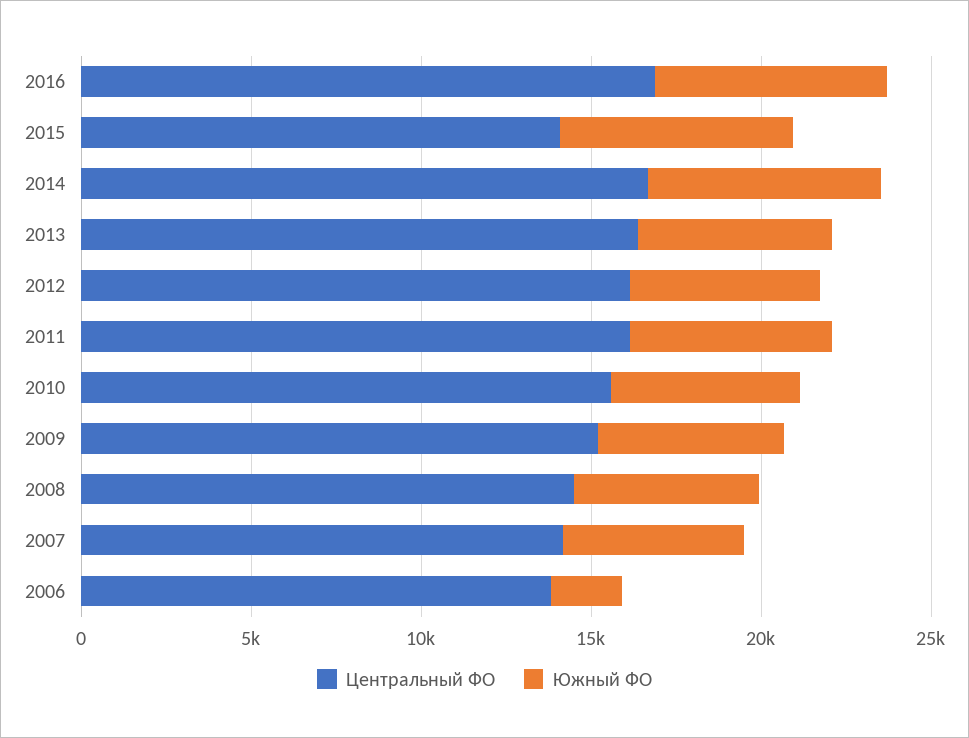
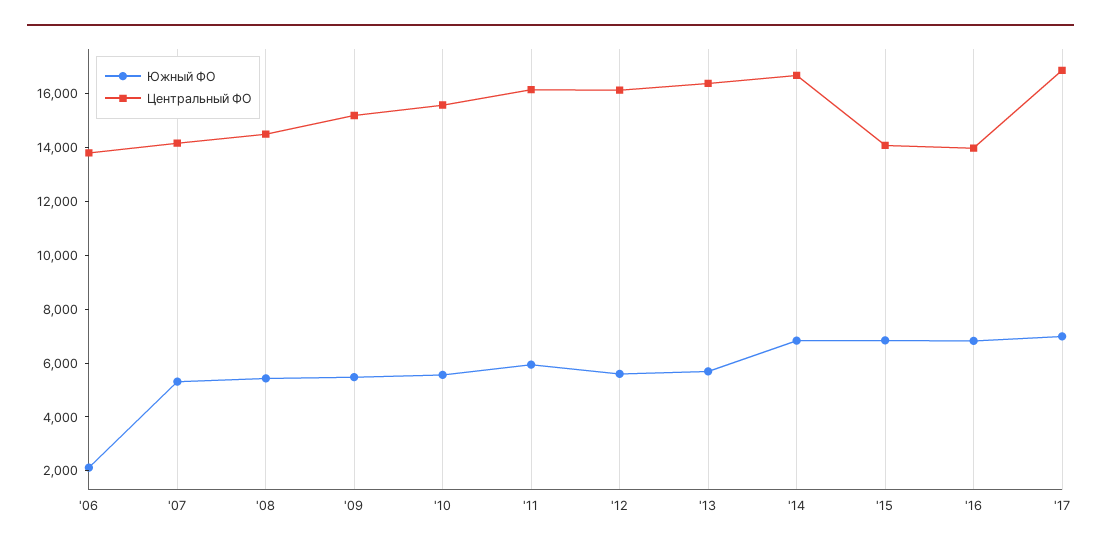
Центральный ФО, 2016: 17000 -> 14000
Южный ФО, '17: none -> 7000
Центральный ФО, '17: none -> 17000

